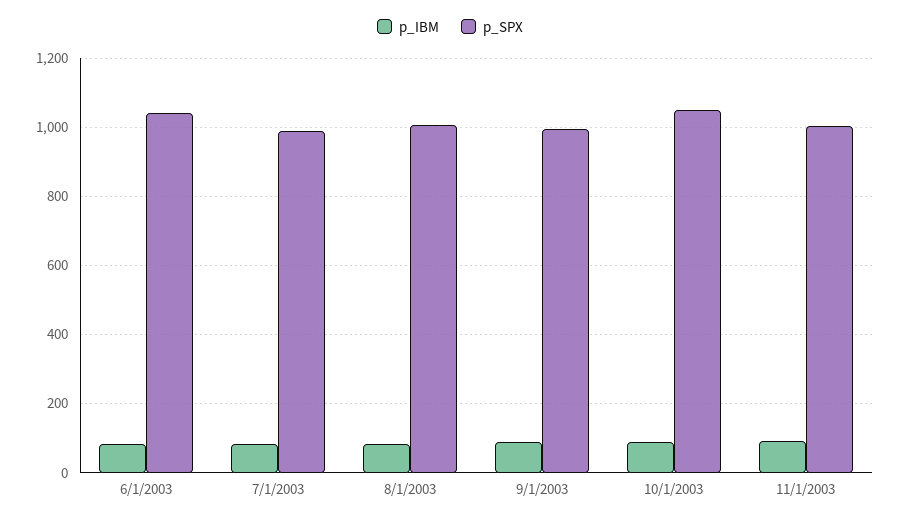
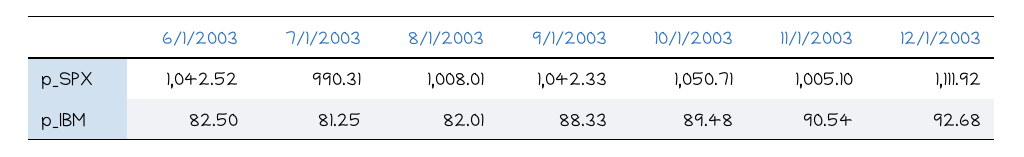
p_SPX, 9/1/2003: 1000 -> 1042.33
p_SPX, 12/1/2003: none -> 1111.92
p_IBM, 12/1/2003: none -> 92.68

